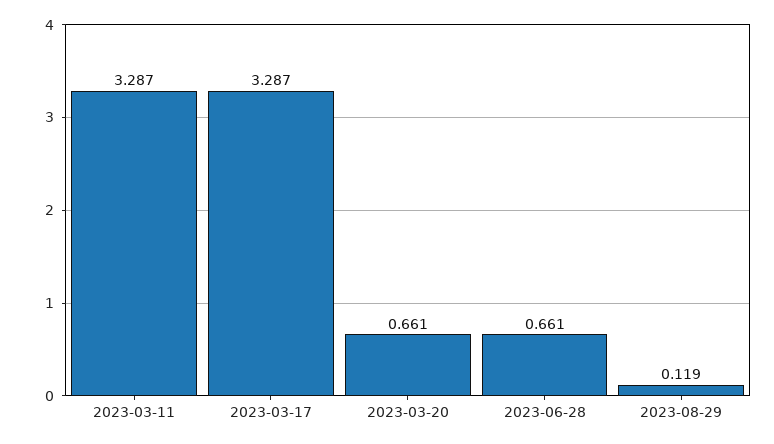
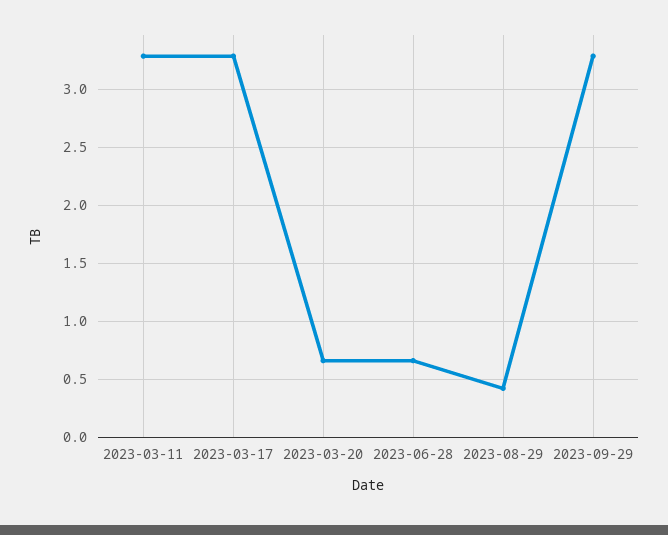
2023-08-29: 0.119 -> 0.4
2023-09-29: none -> 3.3

